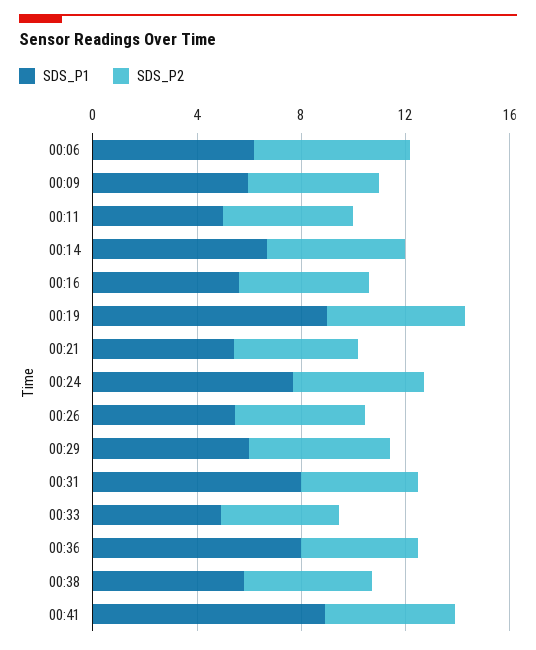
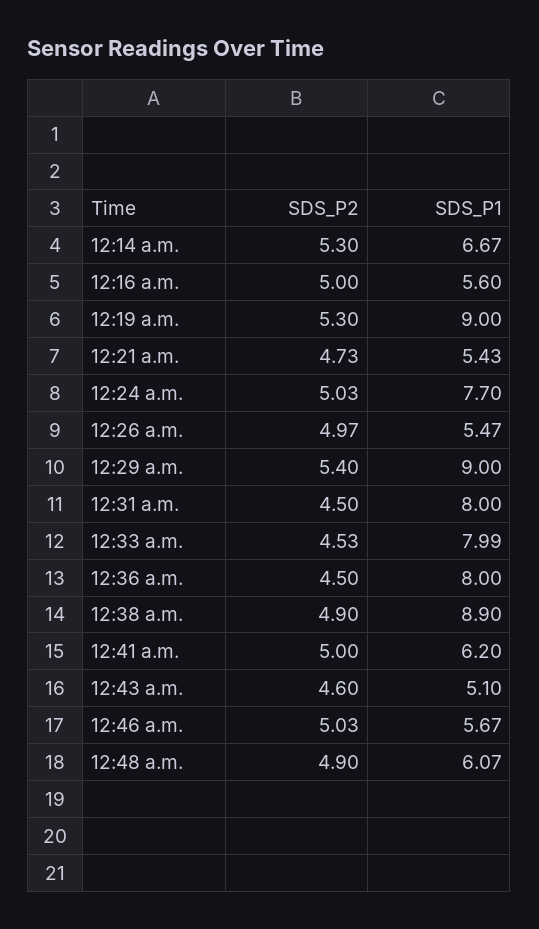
SDS_P1, 00:06: 6 -> none
SDS_P2, 00:06: 6 -> none
SDS_P1, 00:09: 6 -> none
SDS_P2, 00:09: 5 -> none
SDS_P1, 00:11: 5 -> none
SDS_P2, 00:11: 5 -> none
SDS_P1, 00:29: 6 -> 9
SDS_P1, 00:33: 5 -> 7.99
SDS_P1, 00:38: 6 -> 8.9
SDS_P1, 00:41: 9 -> 6.2
SDS_P2, 12:43 a.m.: none -> 4.6
SDS_P1, 12:43 a.m.: none -> 5.1
SDS_P2, 12:46 a.m.: none -> 5.03
SDS_P1, 12:46 a.m.: none -> 5.67
SDS_P2, 12:48 a.m.: none -> 4.9
SDS_P1, 12:48 a.m.: none -> 6.07

